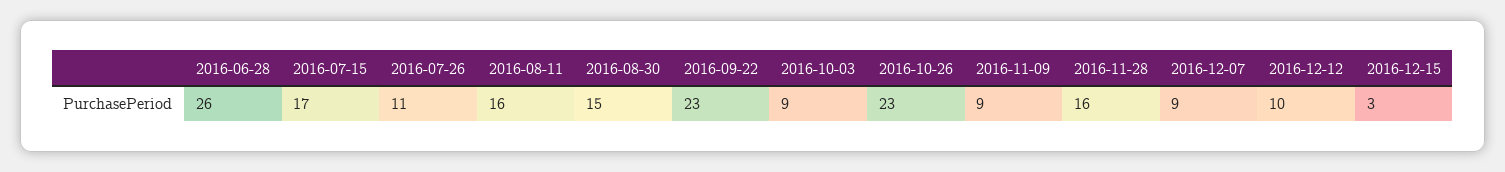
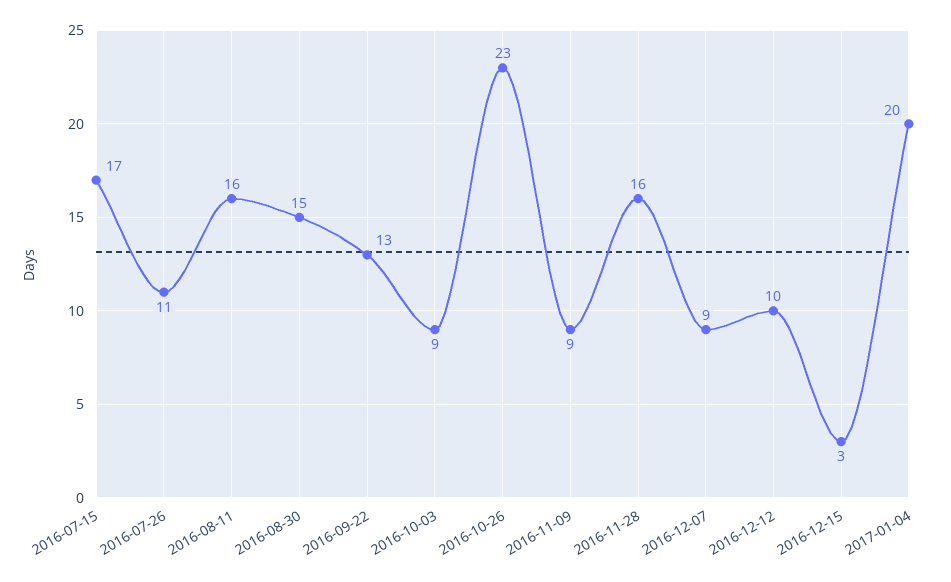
2016-06-28: 26 -> none
2016-09-22: 23 -> 13
2017-01-04: none -> 20

